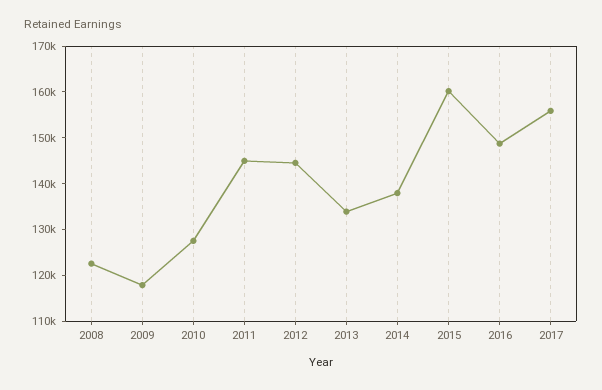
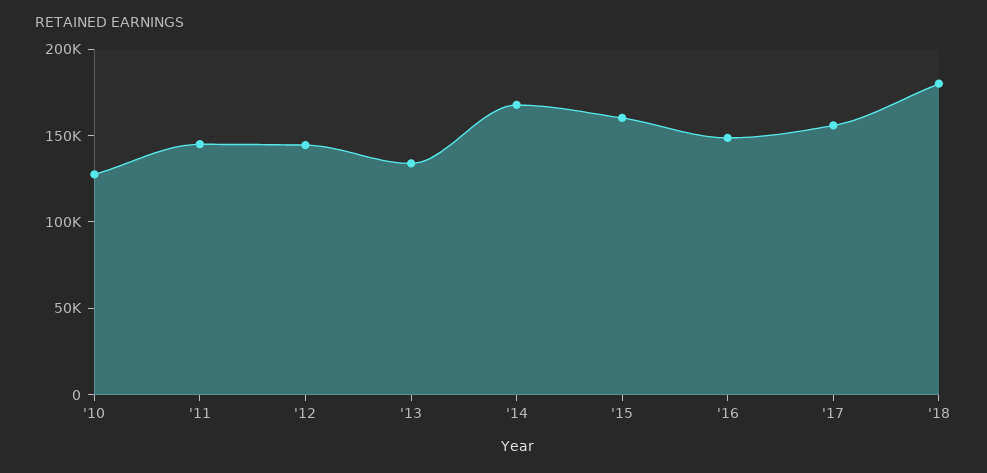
2008: 122000 -> none
2009: 118000 -> none
2014: 138000 -> 170000
'18: none -> 180000

